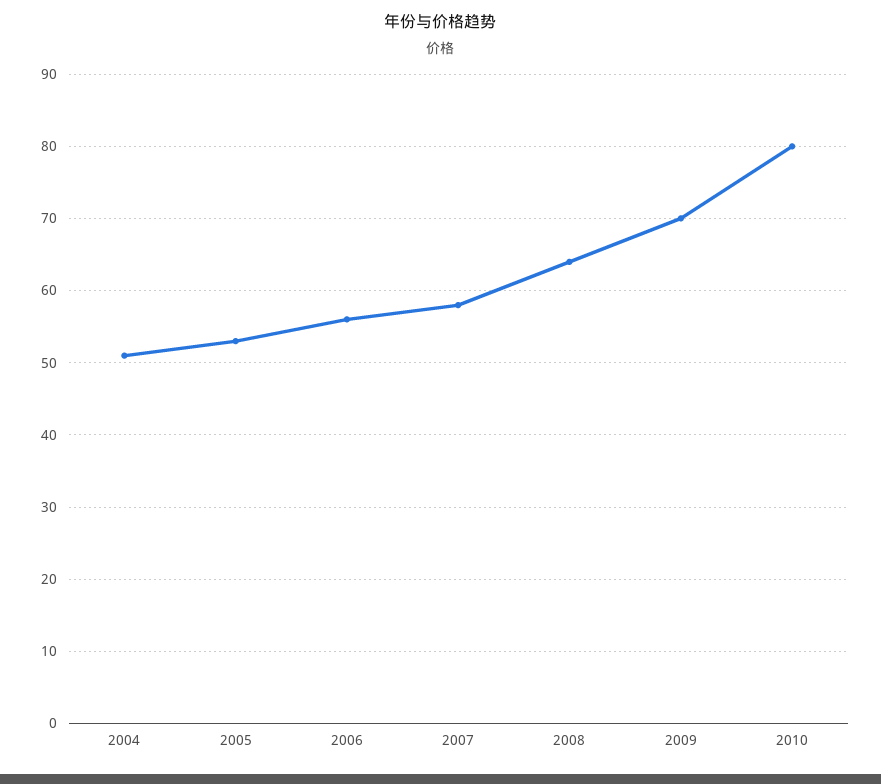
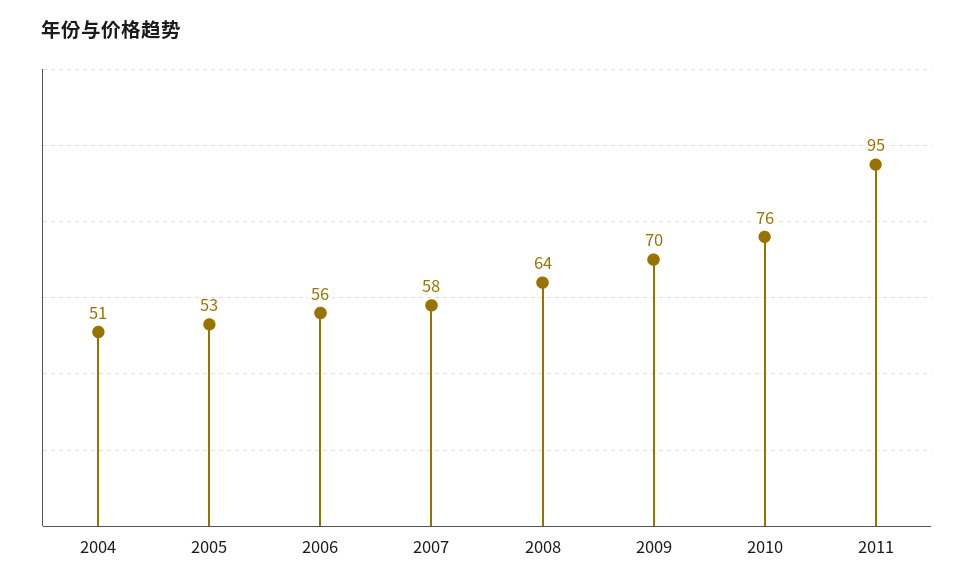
2010: 80 -> 76
2011: none -> 95

